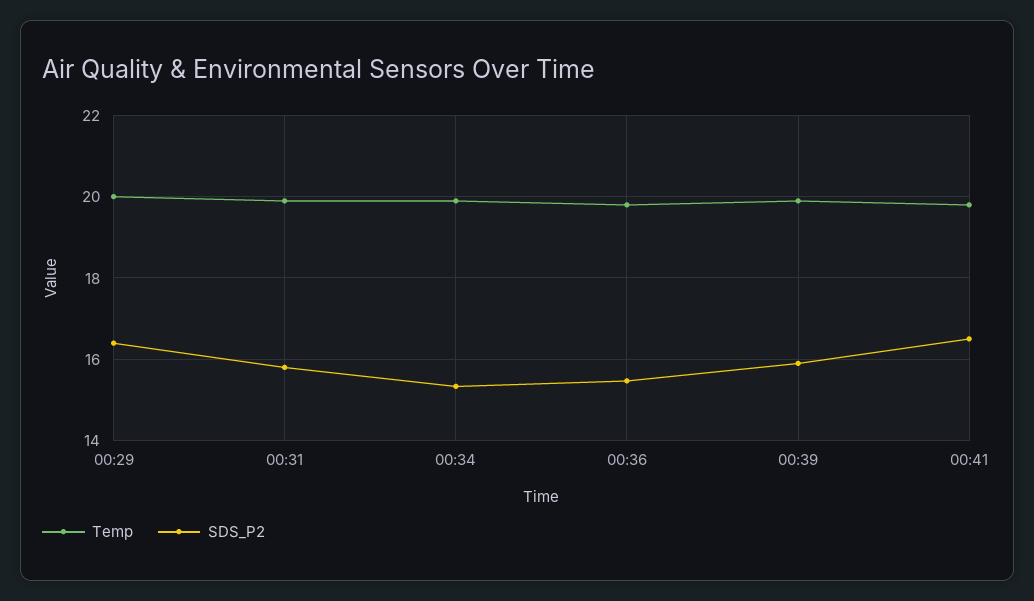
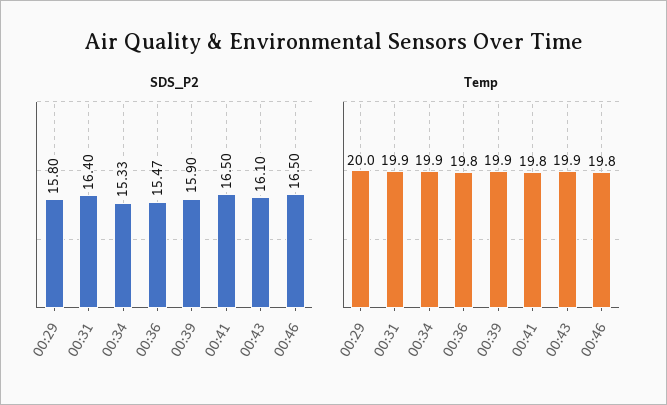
SDS_P2, 00:29: 16.4 -> 15.8
SDS_P2, 00:31: 15.8 -> 16.4
SDS_P2, 00:43: none -> 16.1
SDS_P2, 00:46: none -> 16.5
Temp, 00:43: none -> 19.9
Temp, 00:46: none -> 19.8

